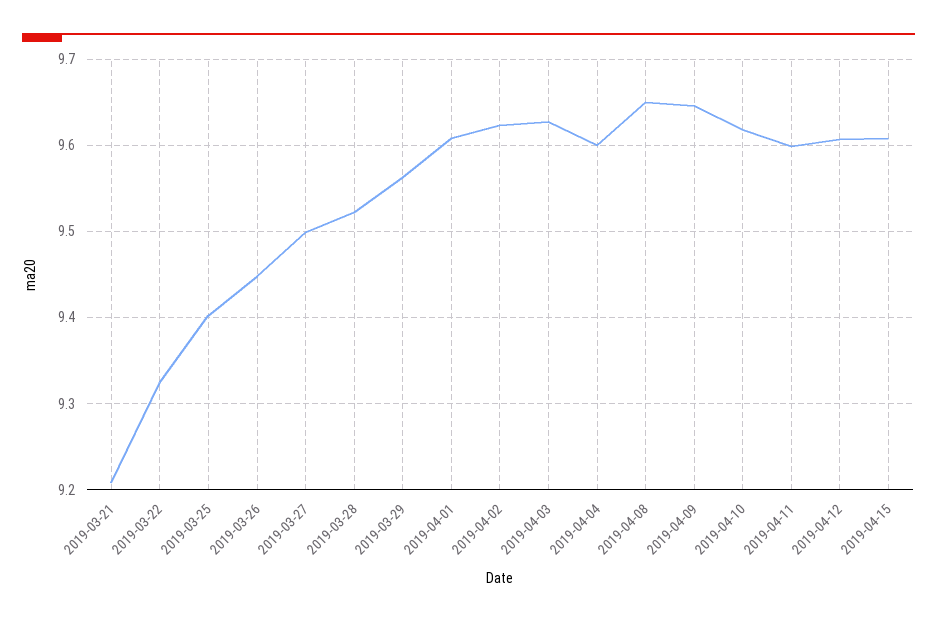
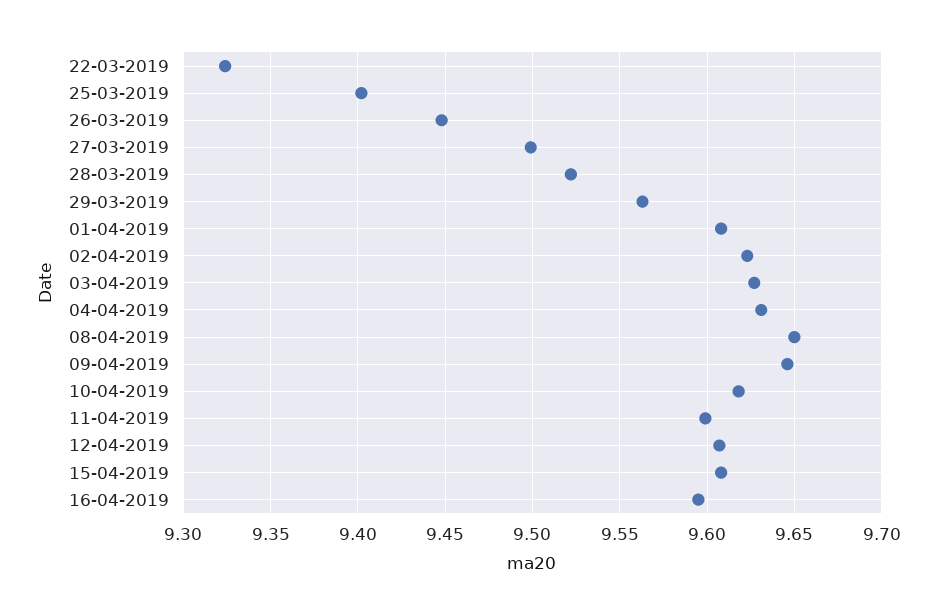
2019-03-21: 9.21 -> none
2019-04-04: 9.6 -> 9.63
16-04-2019: none -> 9.595

